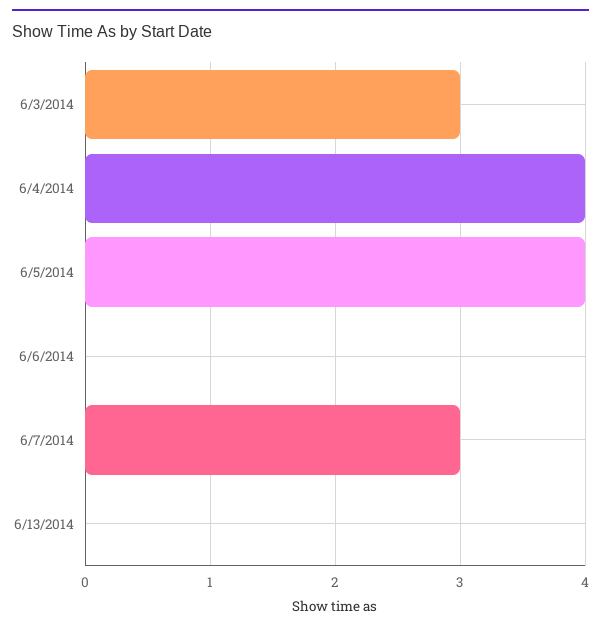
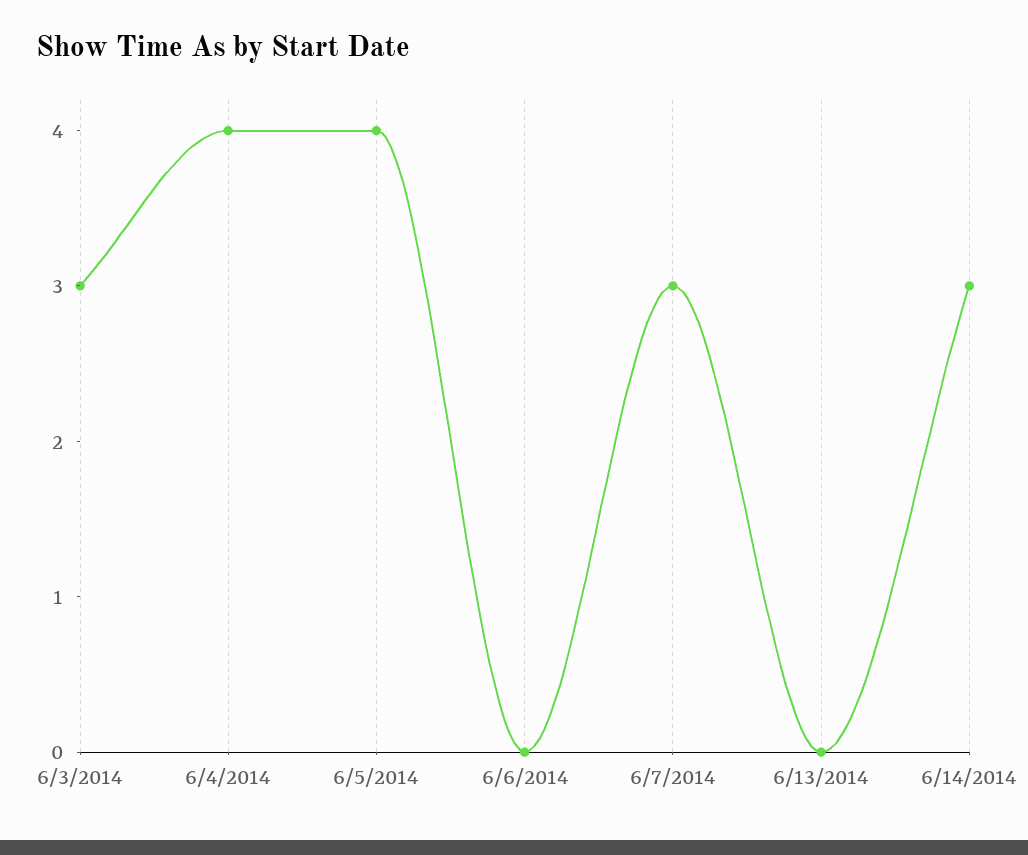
6/14/2014: none -> 3

